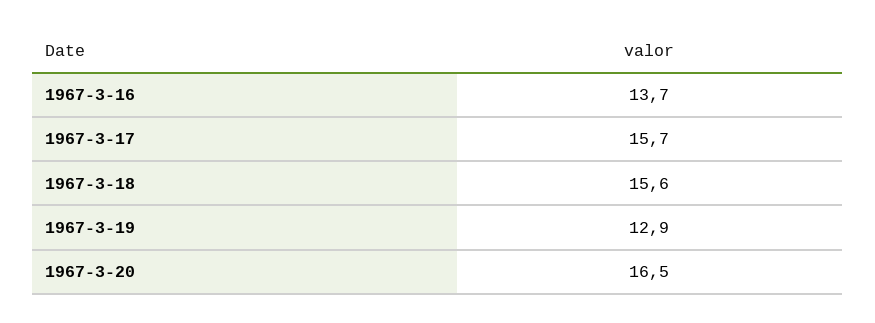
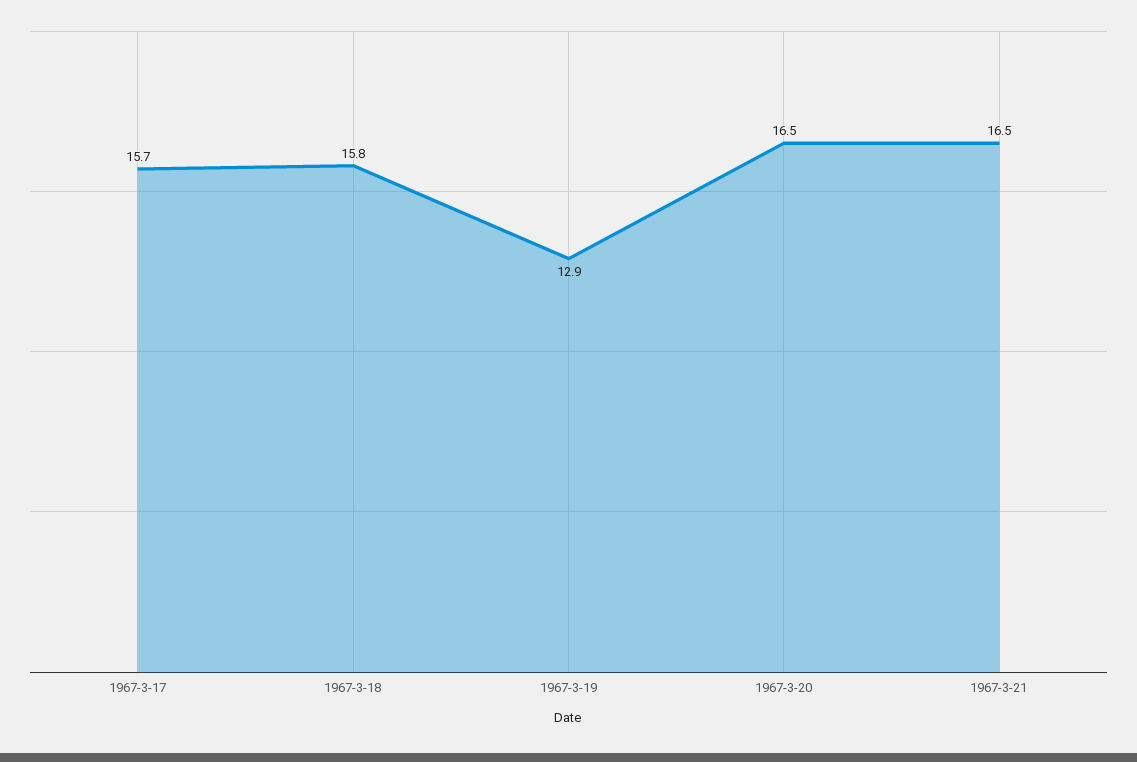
1967-3-16: 13.7 -> none
1967-3-18: 15.6 -> 15.8
1967-3-21: none -> 16.5

